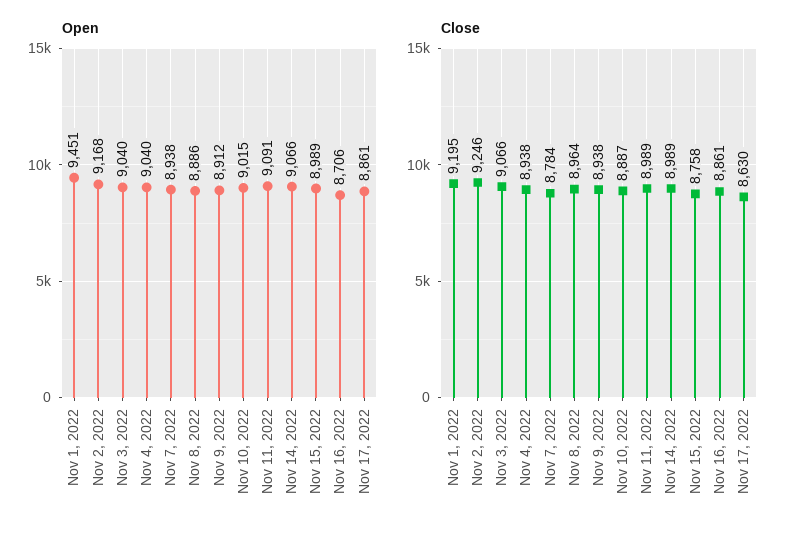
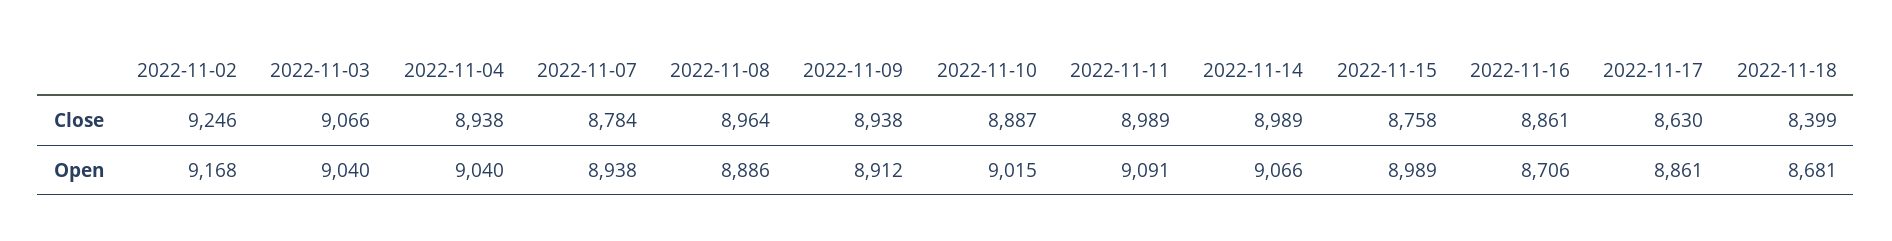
Open, Nov 1, 2022: 9451 -> none
Close, Nov 1, 2022: 9195 -> none
Close, 2022-11-18: none -> 8399
Open, 2022-11-18: none -> 8681

